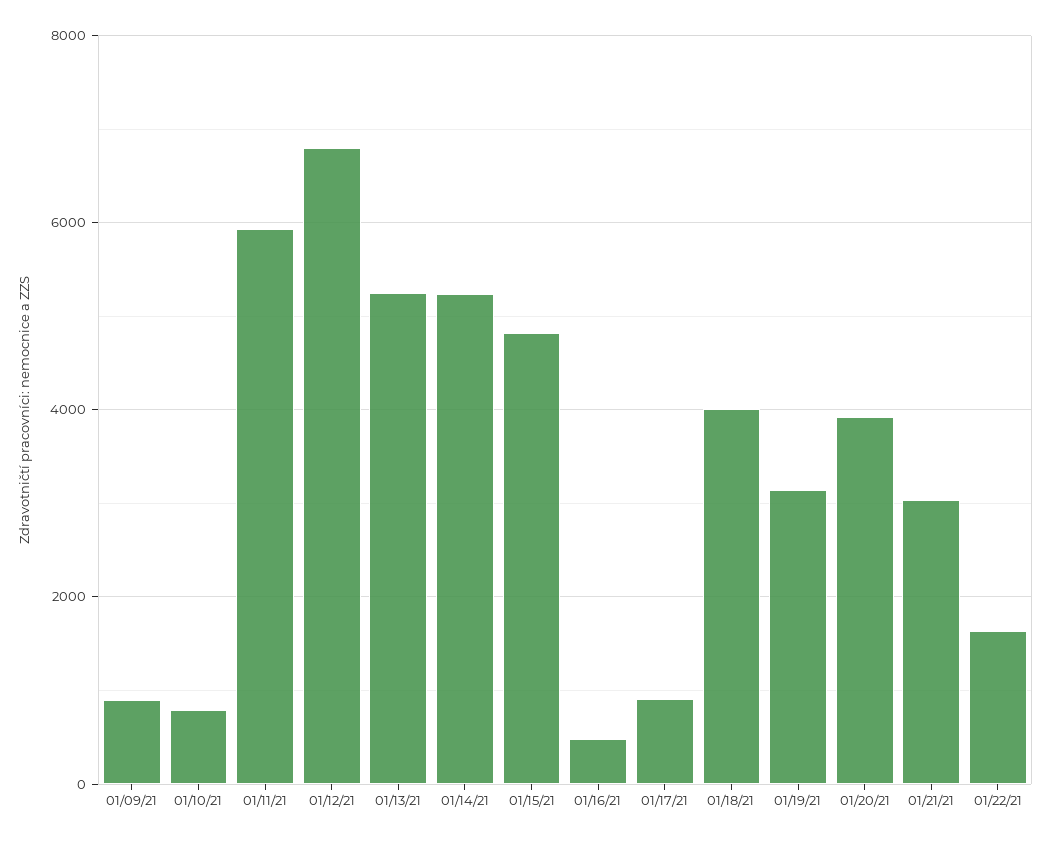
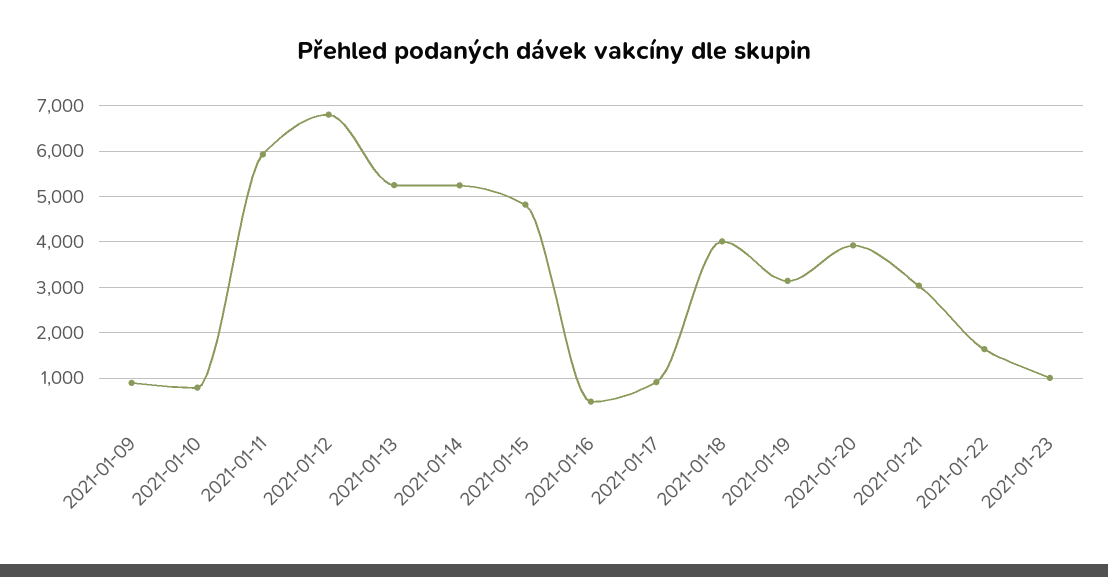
2021-01-23: none -> 1000

